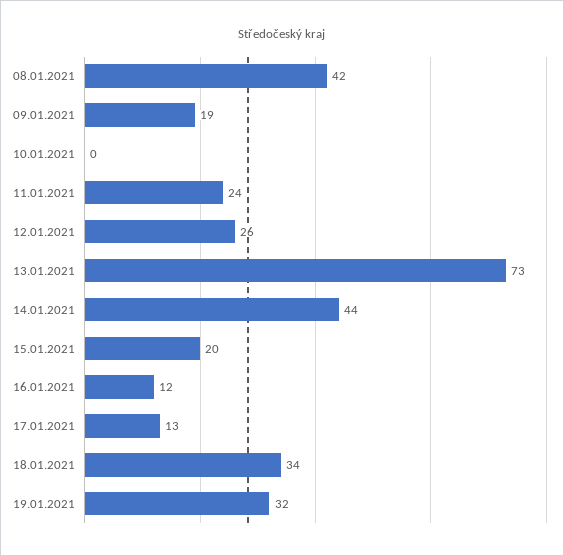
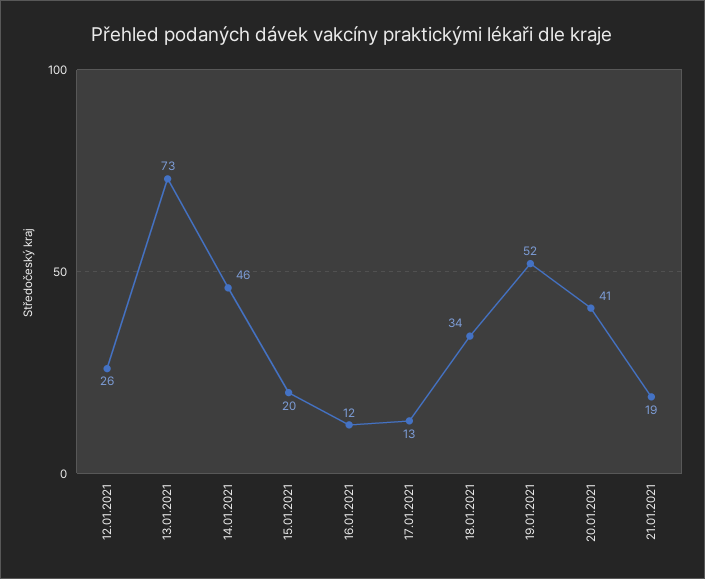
08.01.2021: 42 -> none
09.01.2021: 19 -> none
10.01.2021: 0 -> none
11.01.2021: 24 -> none
14.01.2021: 44 -> 46
19.01.2021: 32 -> 52
20.01.2021: none -> 41
21.01.2021: none -> 19

